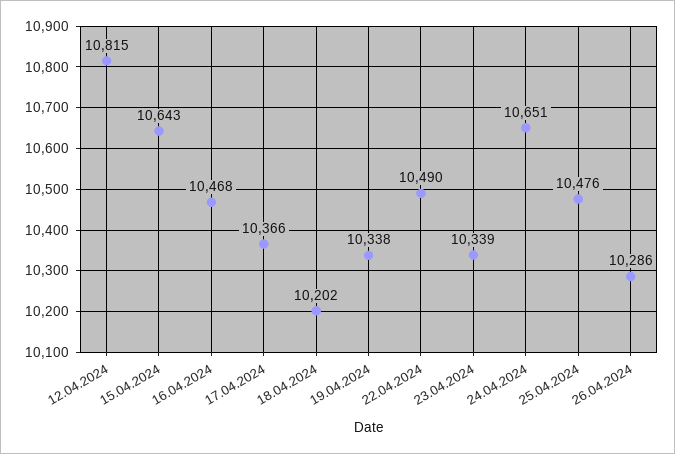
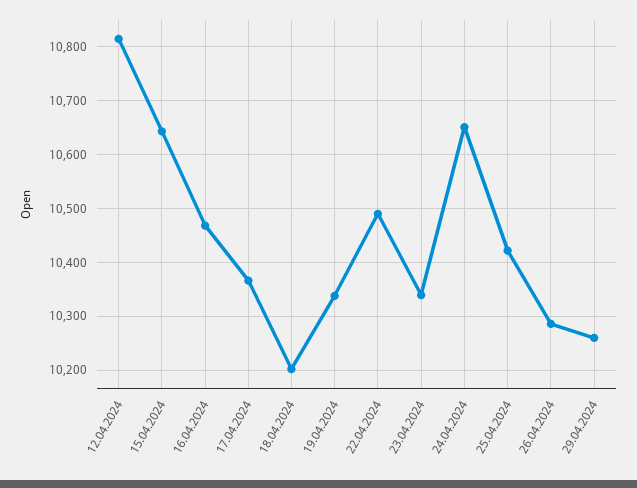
25.04.2024: 10476 -> 10420
29.04.2024: none -> 10260

